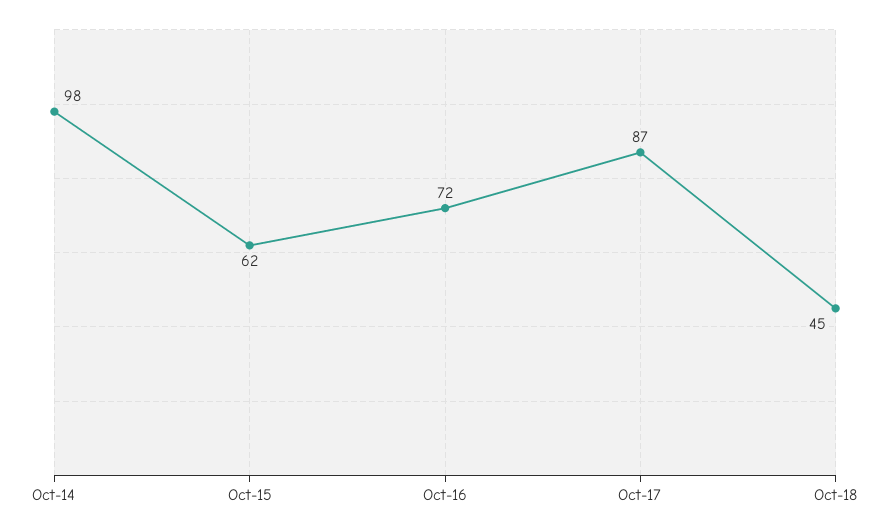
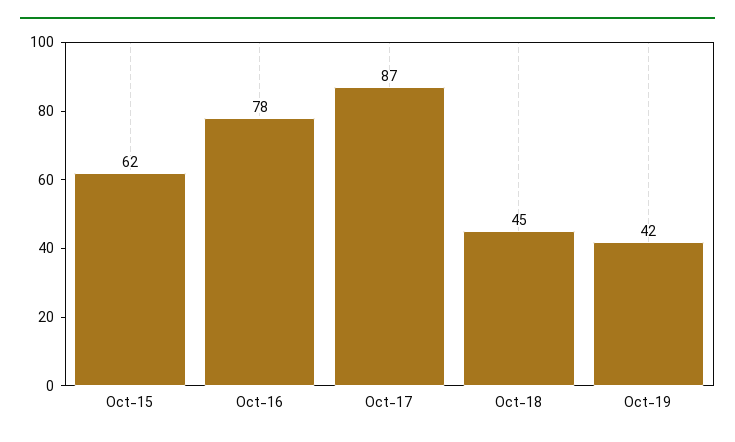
Oct-14: 98 -> none
Oct-16: 72 -> 78
Oct-19: none -> 42

